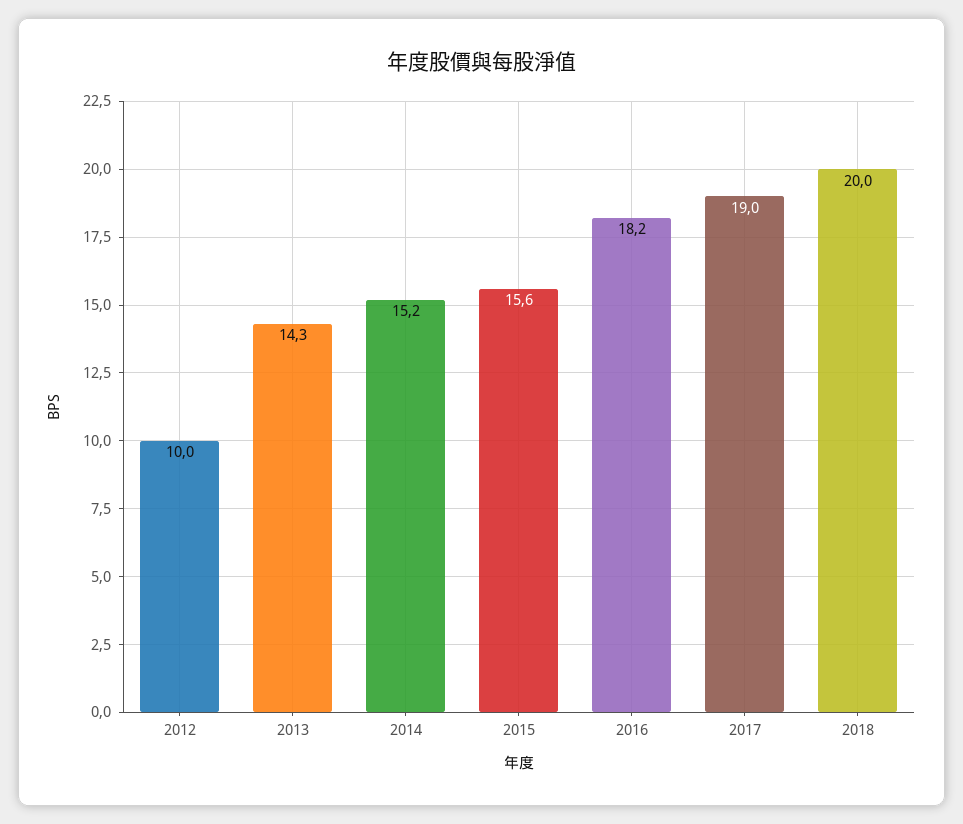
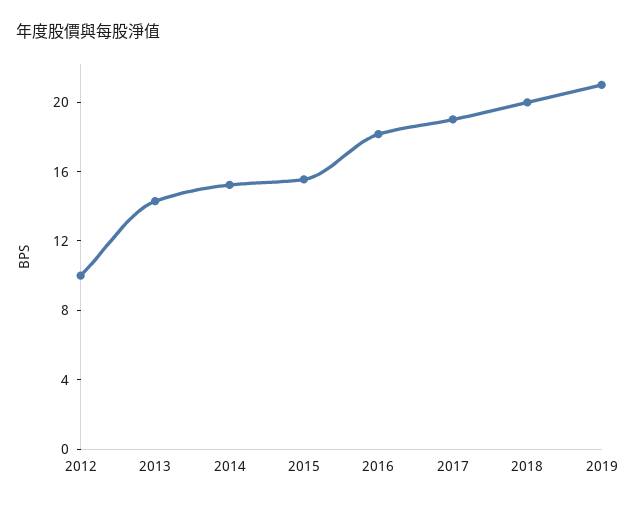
2019: none -> 21

